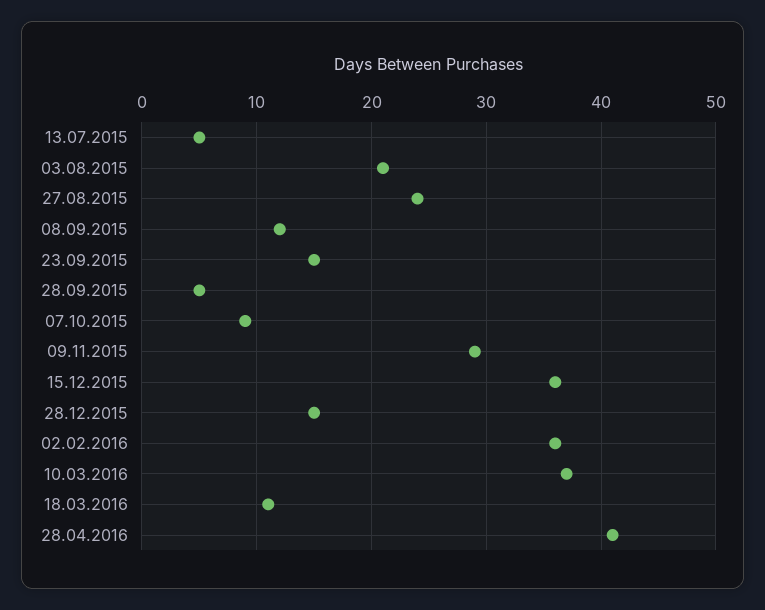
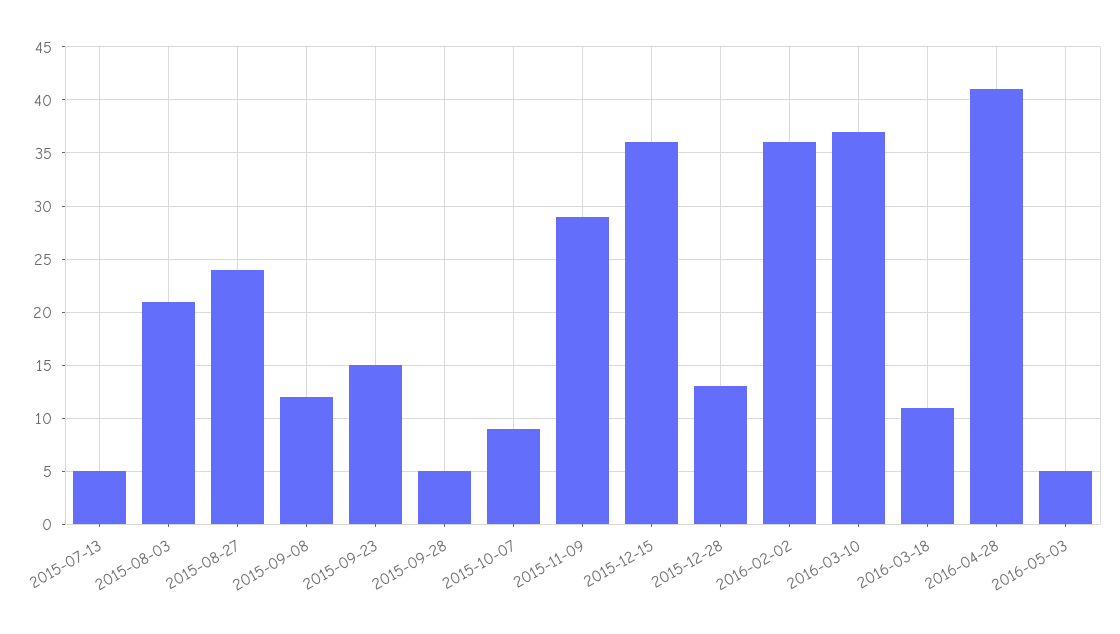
28.12.2015: 15 -> 13
2016-05-03: none -> 5

